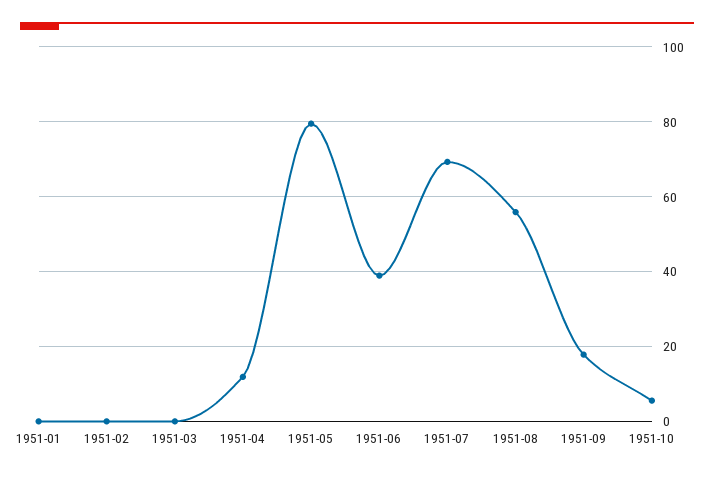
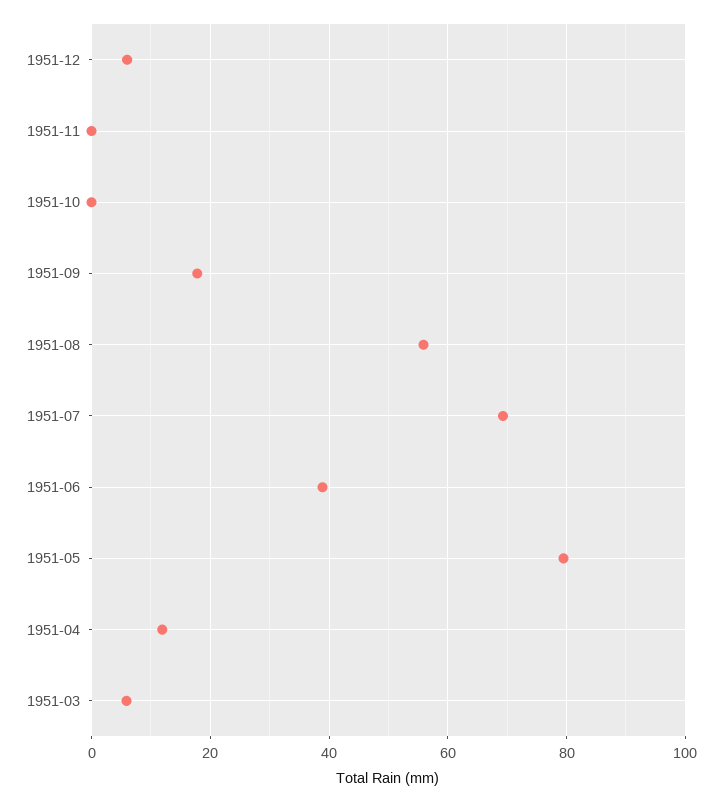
1951-01: 0 -> none
1951-02: 0 -> none
1951-03: 0 -> 6
1951-10: 6 -> 0
1951-12: none -> 6
1951-11: none -> 0

